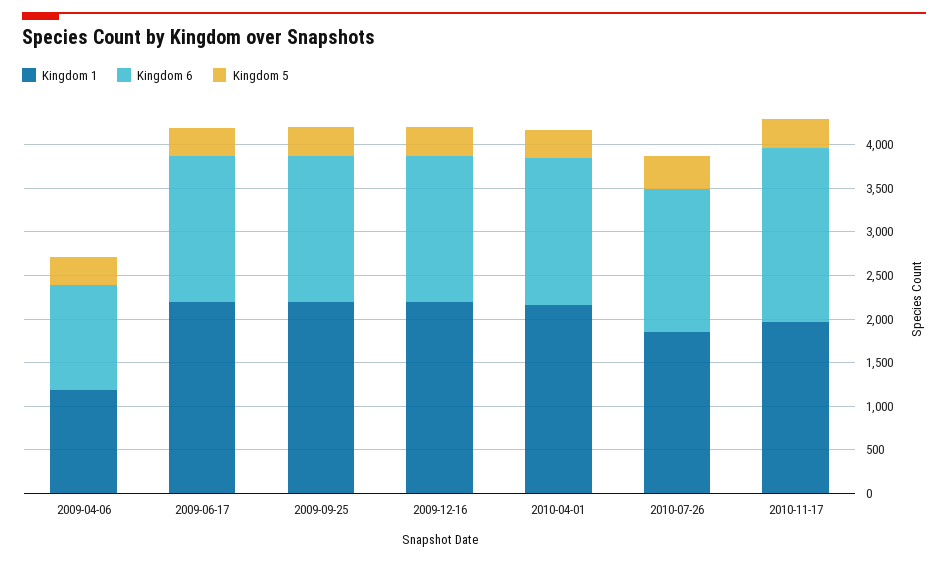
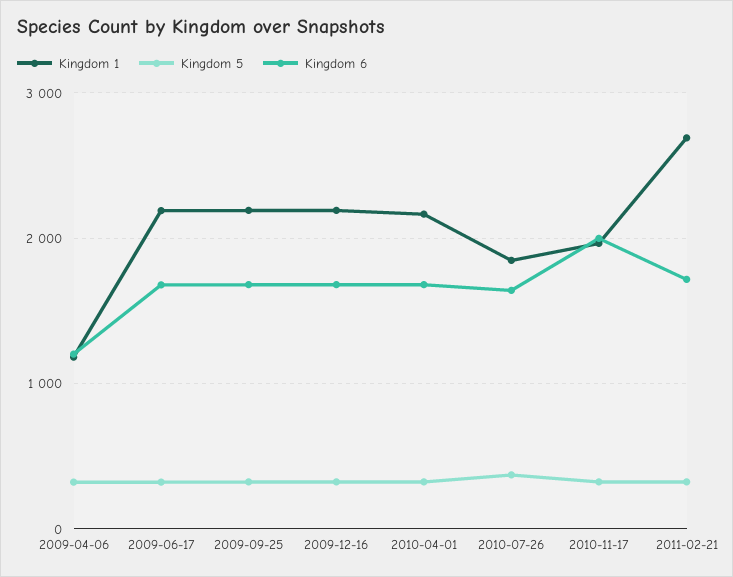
Kingdom 1, 2011-02-21: none -> 2700
Kingdom 5, 2011-02-21: none -> 300
Kingdom 6, 2011-02-21: none -> 1700

